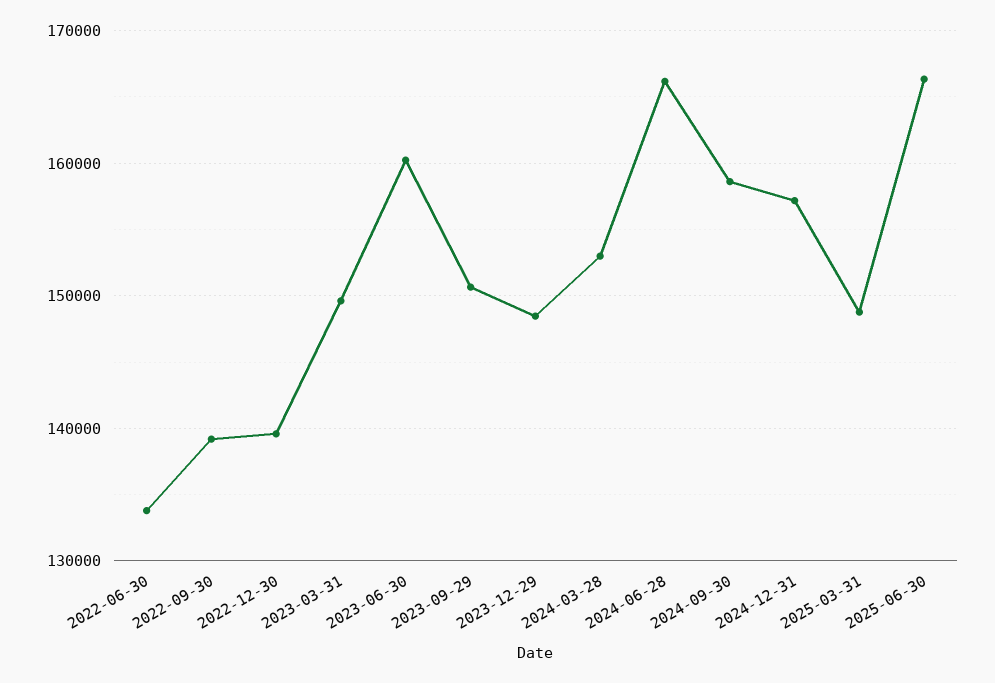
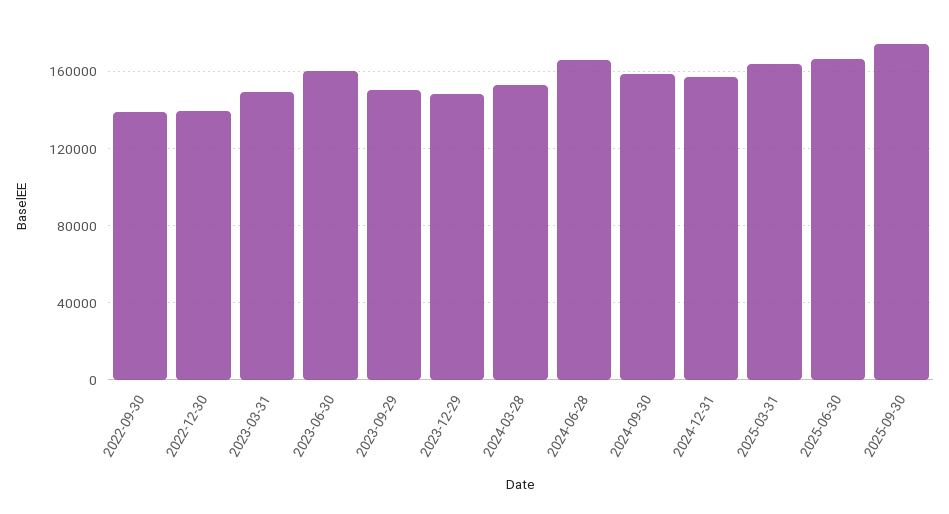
2022-06-30: 134000 -> none
2025-03-31: 149000 -> 165000
2025-09-30: none -> 175000

